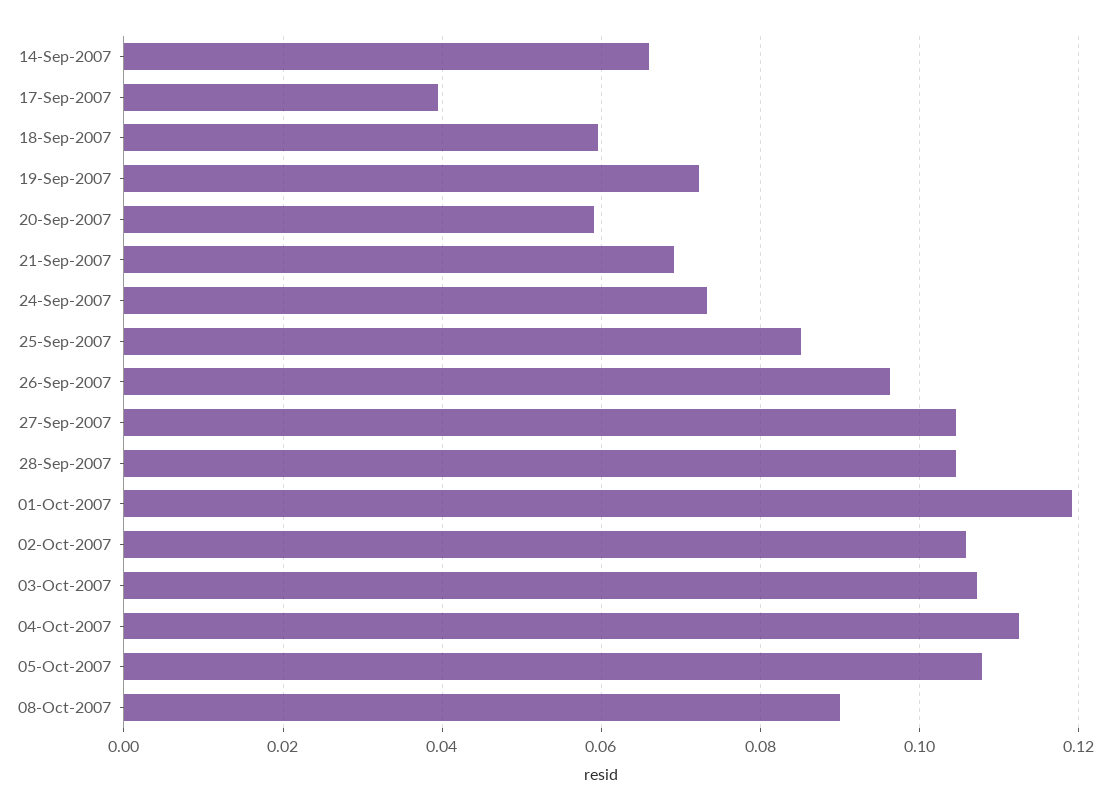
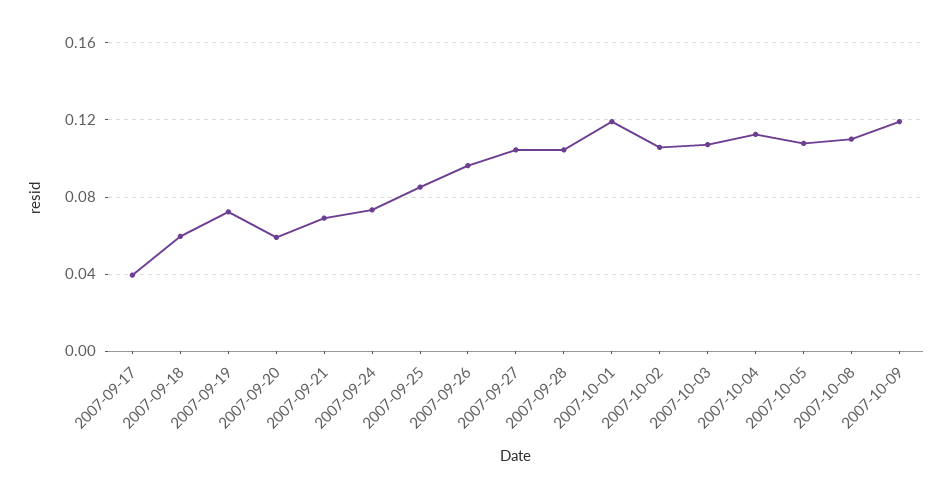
14-Sep-2007: 0.066 -> none
08-Oct-2007: 0.09 -> 0.11
2007-10-09: none -> 0.12

